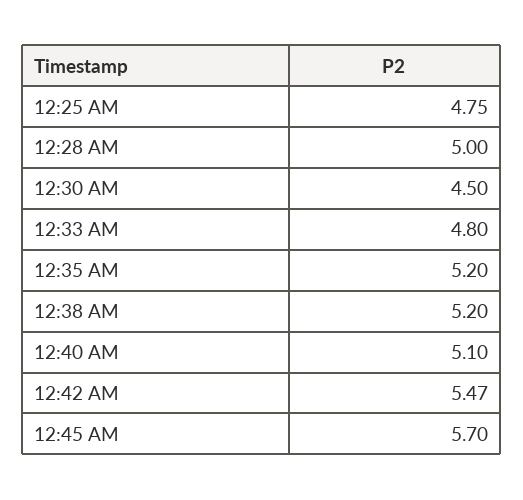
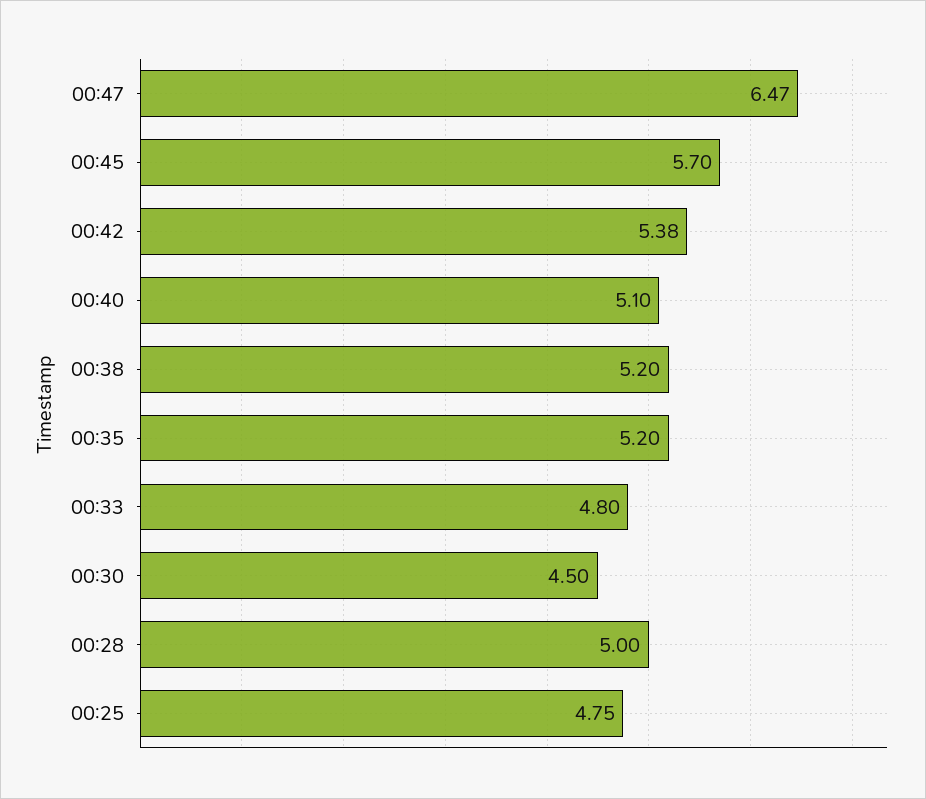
12:42 AM: 5.47 -> 5.38
00:47: none -> 6.47

